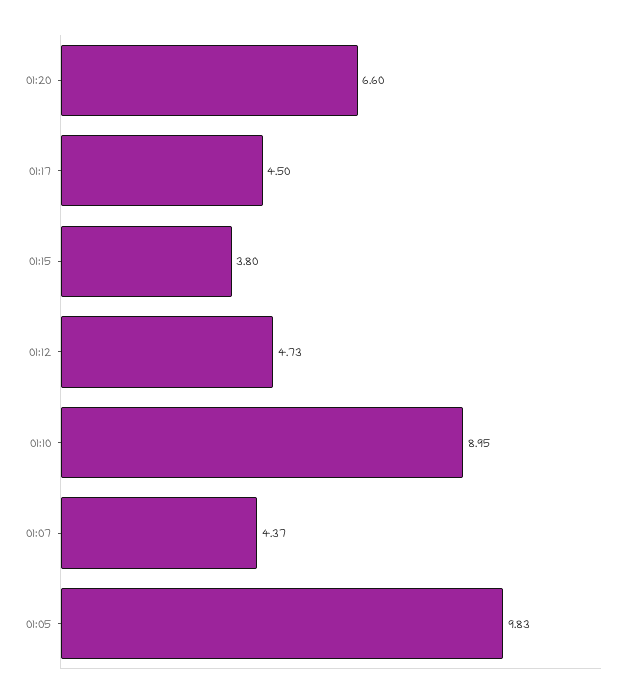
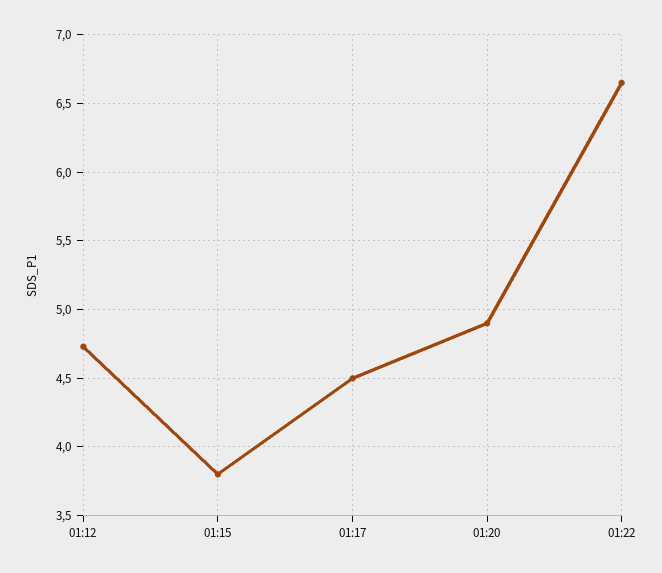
01:20: 6.6 -> 4.9
01:10: 8.95 -> none
01:07: 4.37 -> none
01:05: 9.83 -> none
01:22: none -> 6.65

